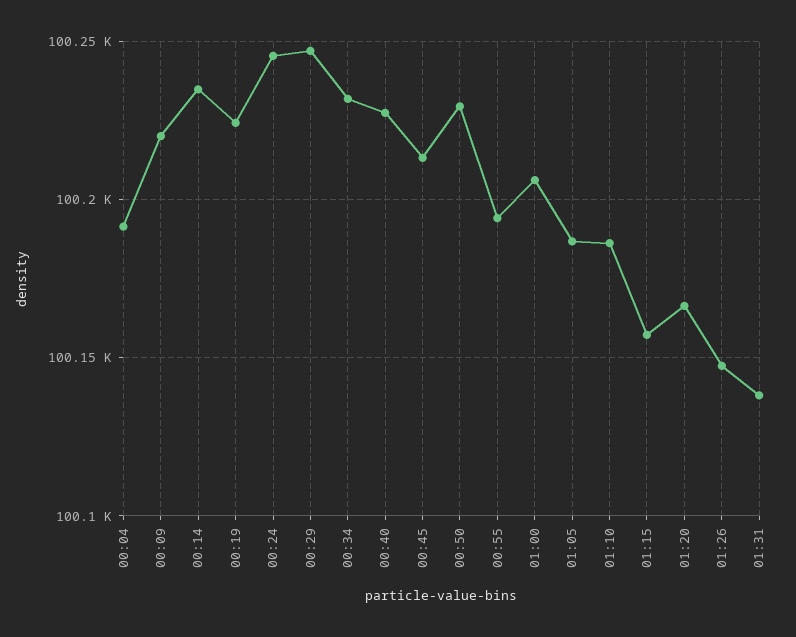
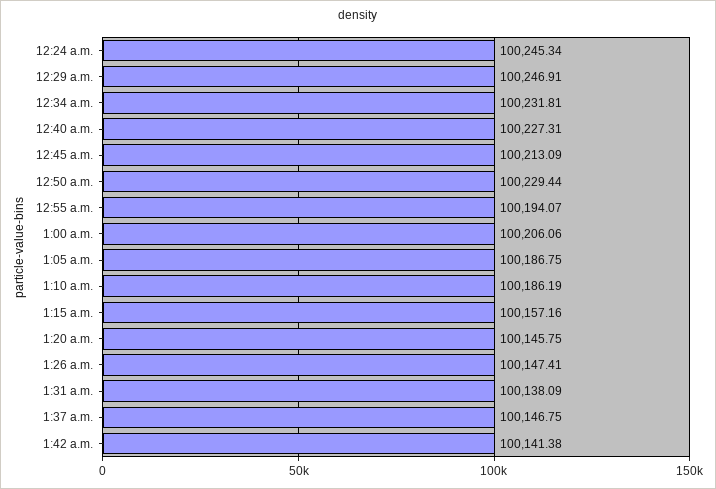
00:04: 100190 -> none
00:09: 100220 -> none
00:14: 100235 -> none
00:19: 100225 -> none
01:20: 100165 -> 100145.75
1:37 a.m.: none -> 100146.75
1:42 a.m.: none -> 100141.38

